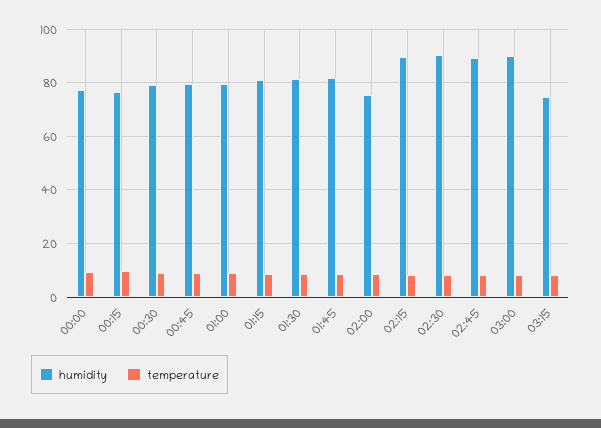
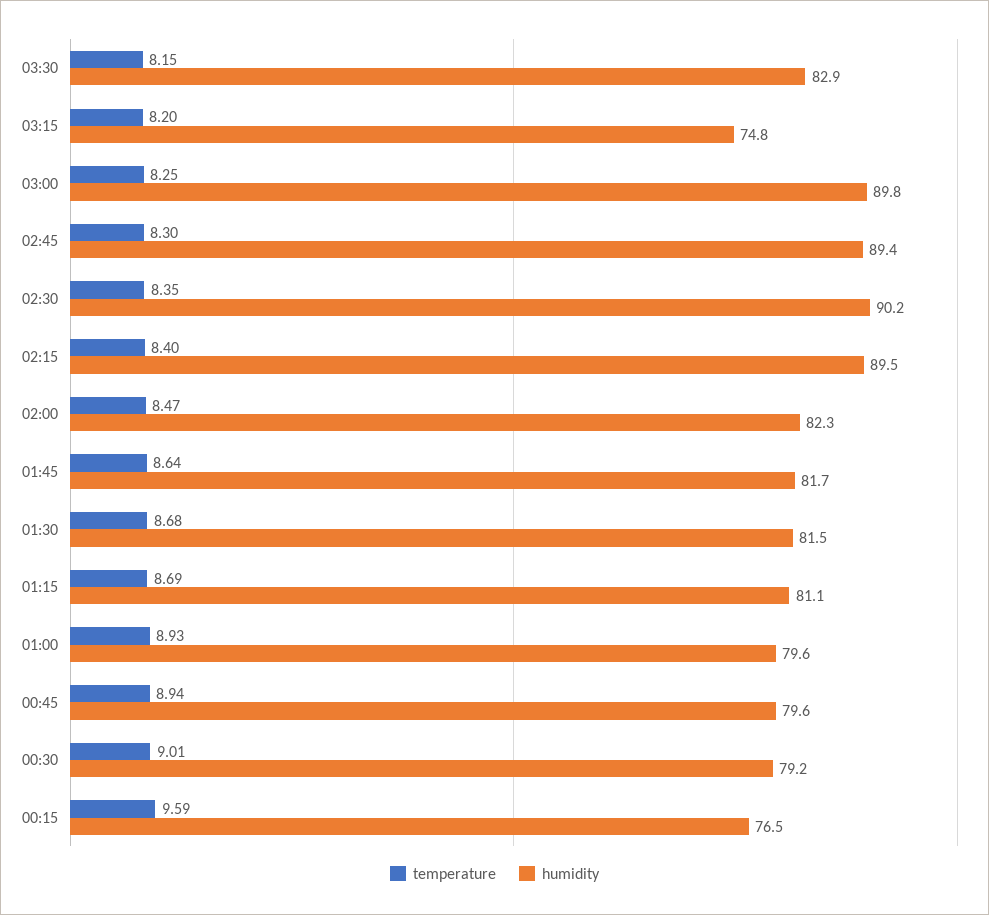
humidity, 00:00: 77.5 -> none
temperature, 00:00: 10 -> none
humidity, 02:00: 75 -> 82.3
temperature, 03:30: none -> 8.15
humidity, 03:30: none -> 82.9

